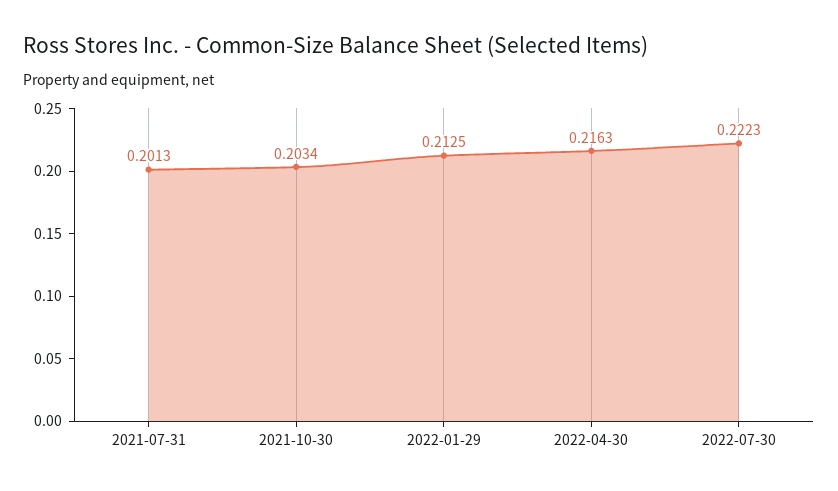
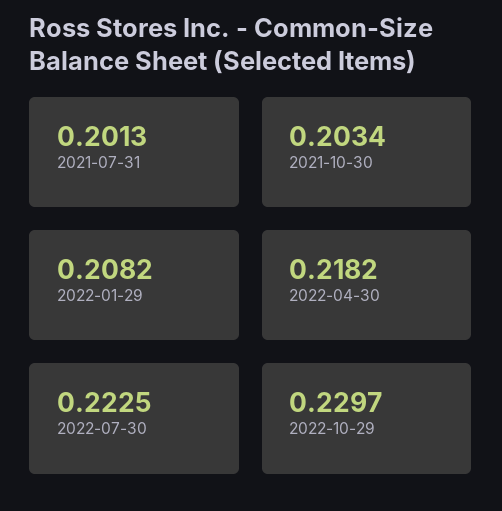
2022-01-29: 0.2125 -> 0.2082
2022-04-30: 0.2163 -> 0.2182
2022-07-30: 0.2223 -> 0.2225
2022-10-29: none -> 0.2297

